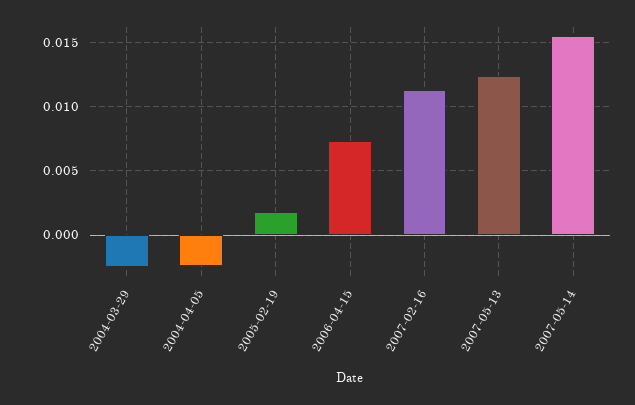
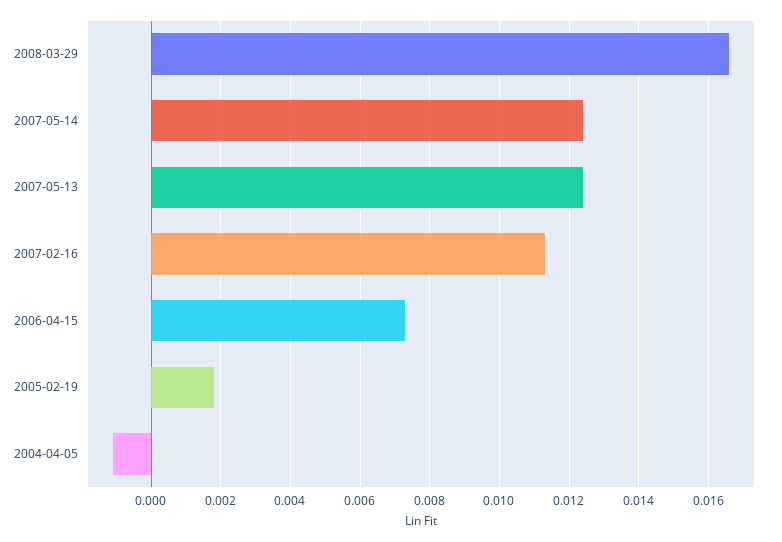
2004-03-29: -0.0025 -> none
2004-04-05: -0.0025 -> -0.001
2007-05-14: 0.0155 -> 0.0125
2008-03-29: none -> 0.0165

